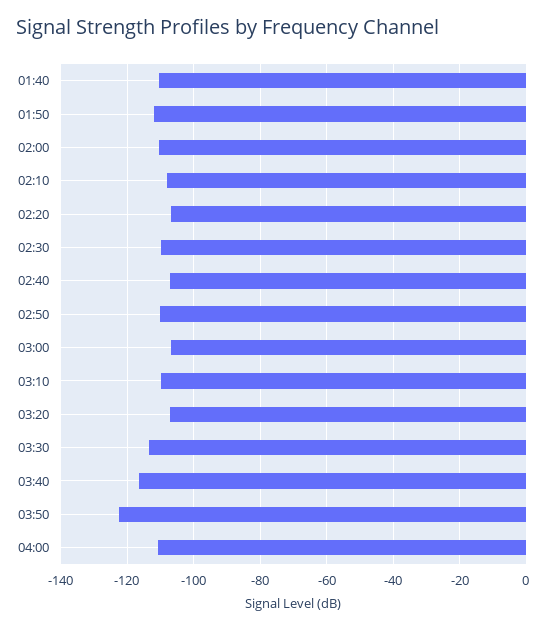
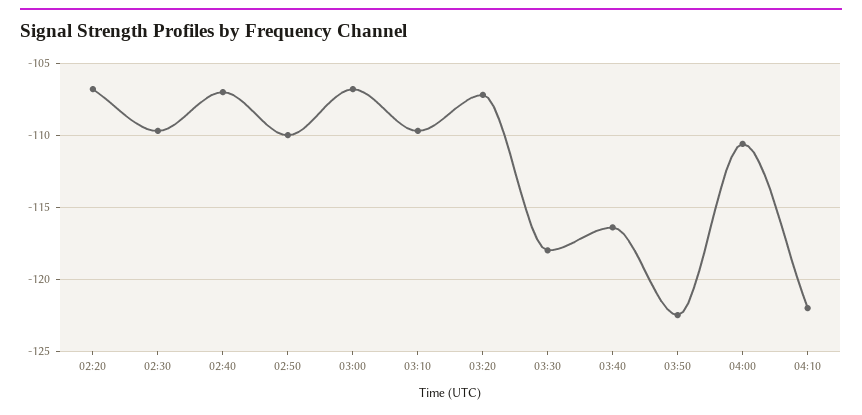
01:40: -110 -> none
01:50: -112 -> none
02:00: -110 -> none
02:10: -108 -> none
03:30: -114 -> -118
04:10: none -> -122

